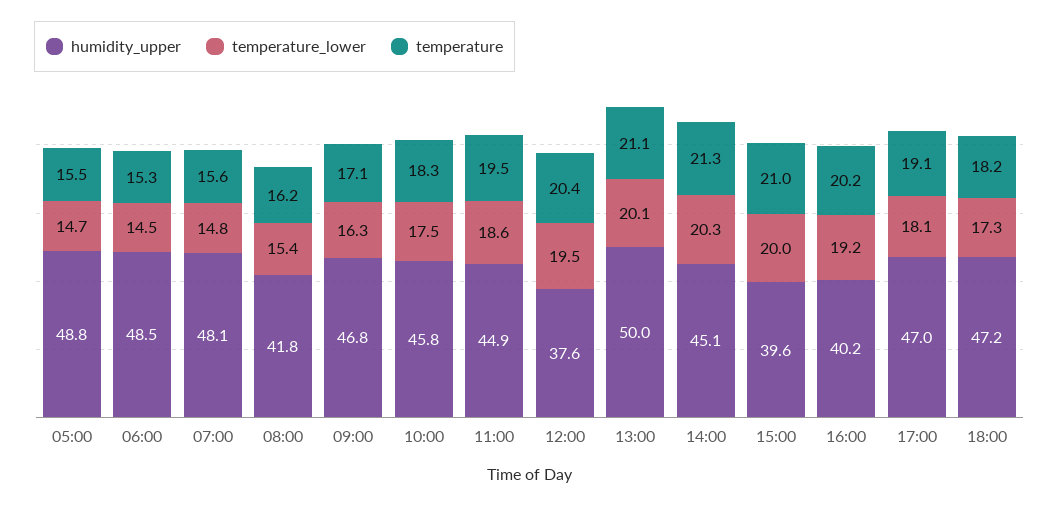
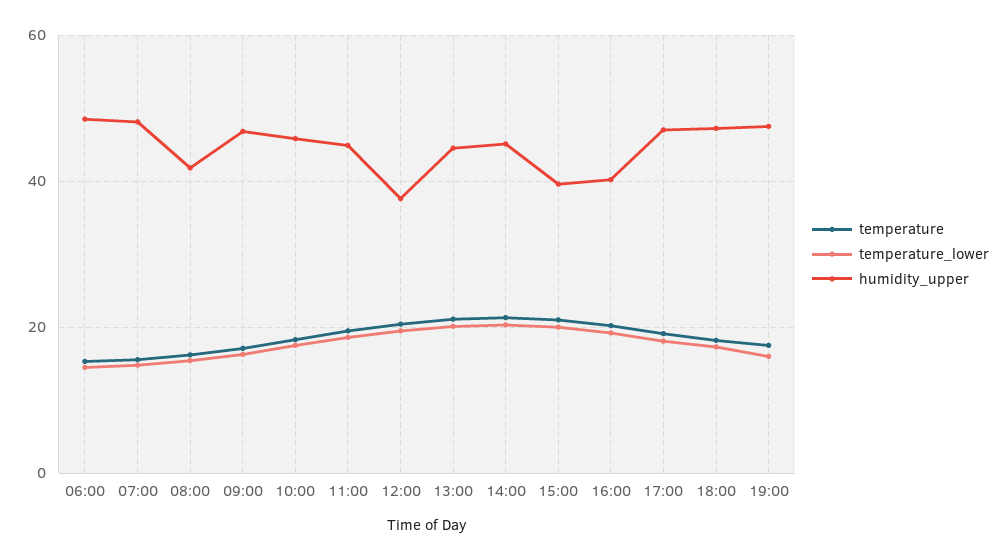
humidity_upper, 05:00: 48.8 -> none
temperature_lower, 05:00: 14.7 -> none
temperature, 05:00: 15.5 -> none
humidity_upper, 13:00: 50 -> 44
temperature, 19:00: none -> 18
temperature_lower, 19:00: none -> 16
humidity_upper, 19:00: none -> 48

